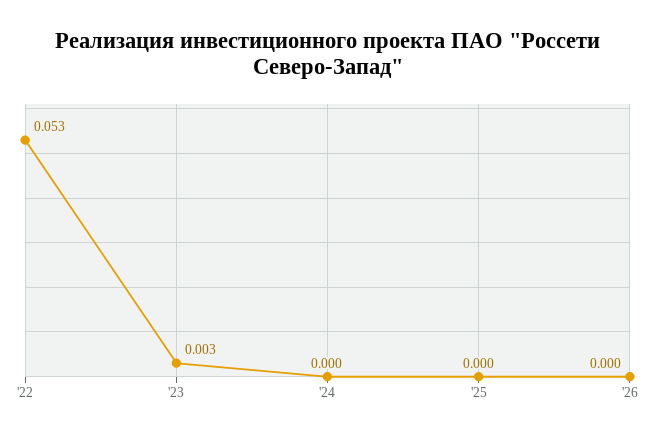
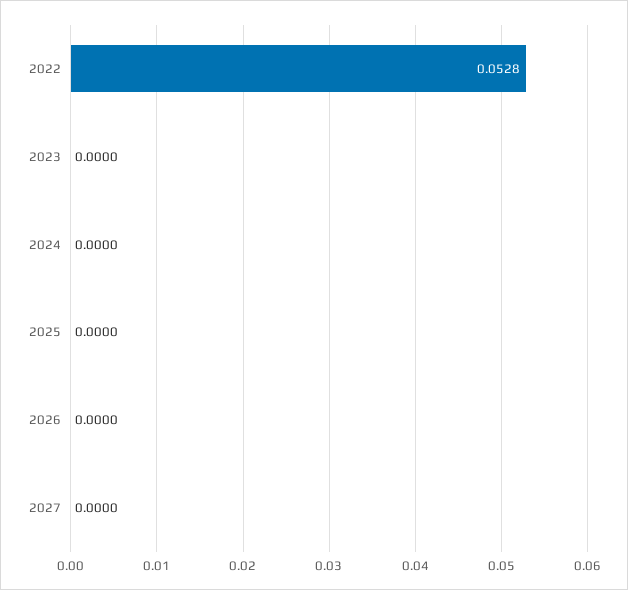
'23: 0.003 -> 0
2027: none -> 0

